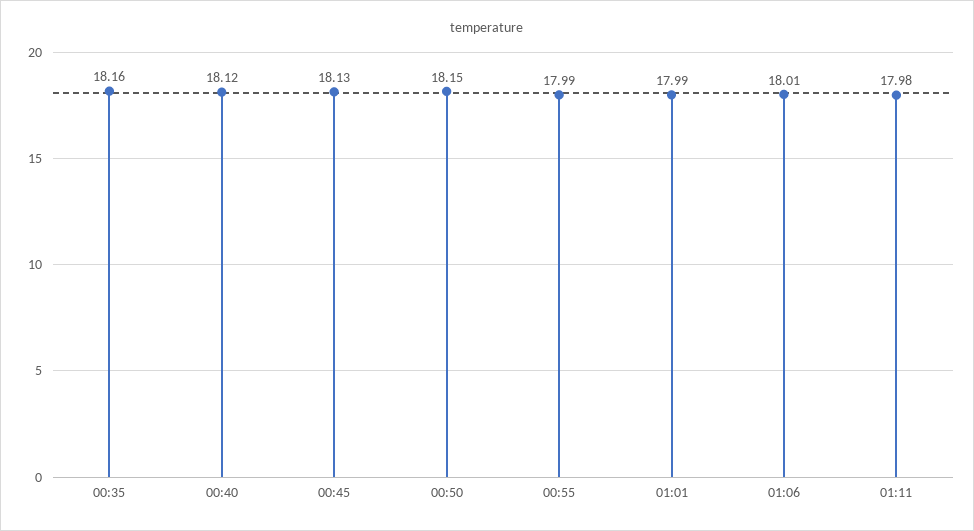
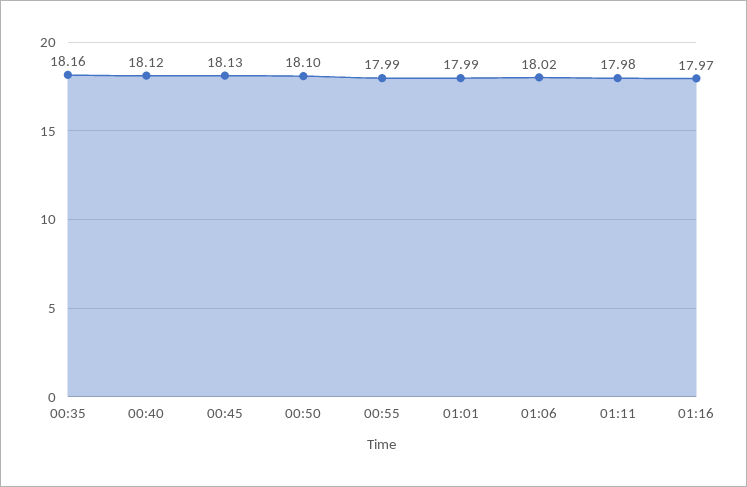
00:50: 18.15 -> 18.1
01:06: 18.01 -> 18.02
01:16: none -> 17.97

